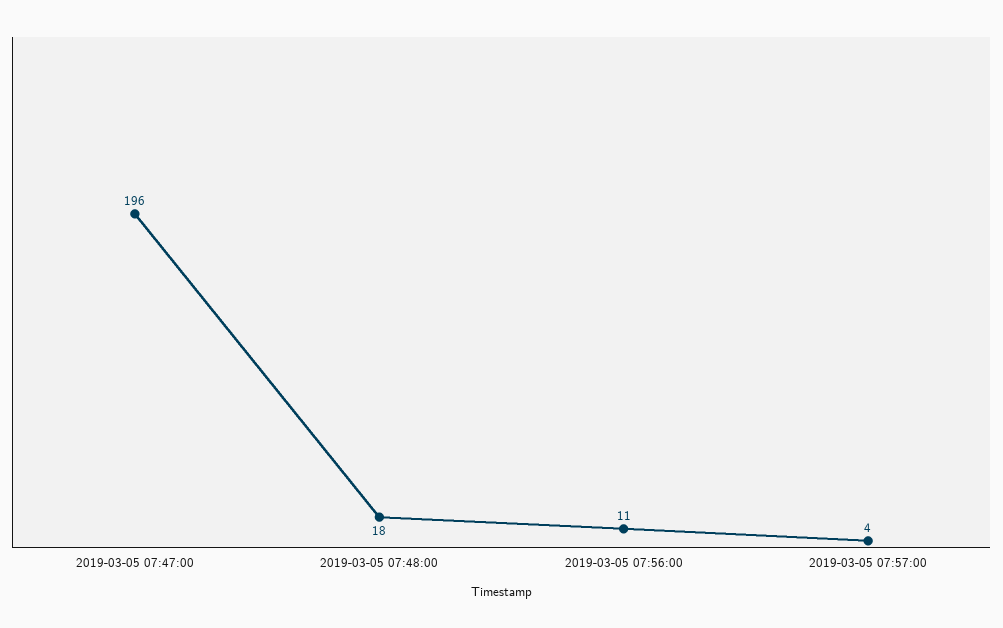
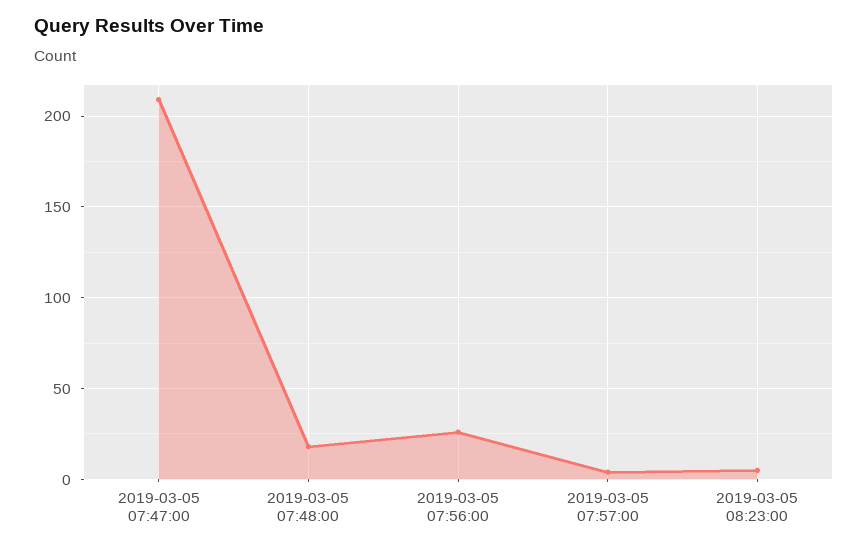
2019-03-05 07:47:00: 196 -> 210
2019-03-05 07:56:00: 11 -> 25
2019-03-05 08:23:00: none -> 5

